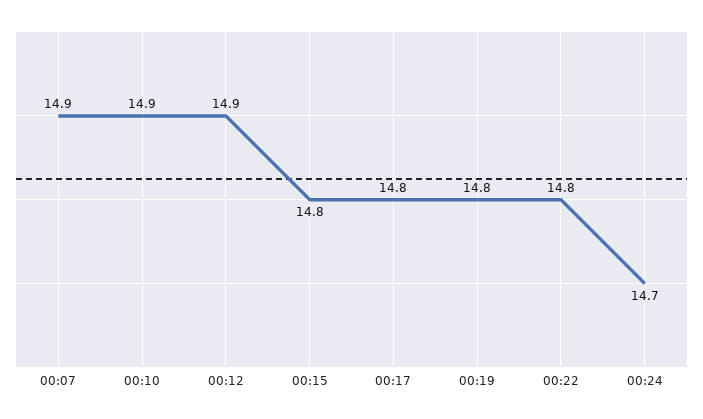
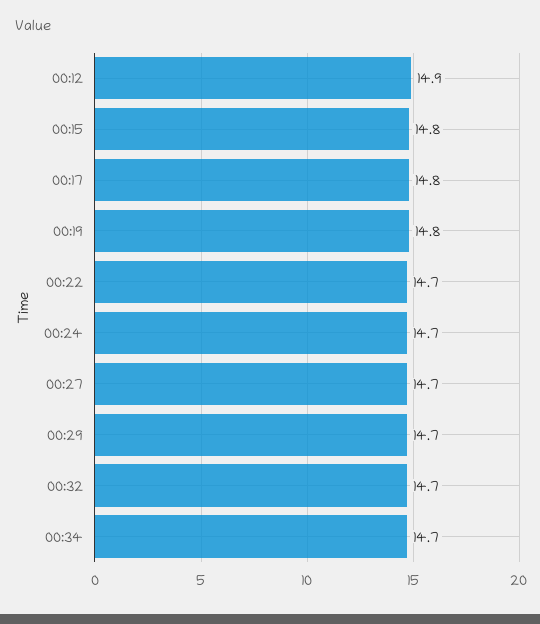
00:07: 14.9 -> none
00:10: 14.9 -> none
00:22: 14.8 -> 14.7
00:27: none -> 14.7
00:29: none -> 14.7
00:32: none -> 14.7
00:34: none -> 14.7

